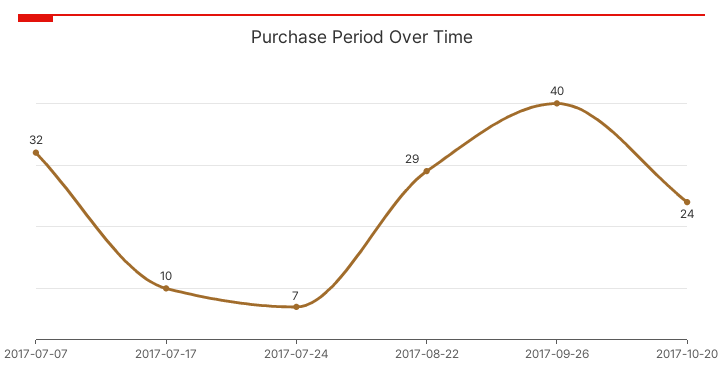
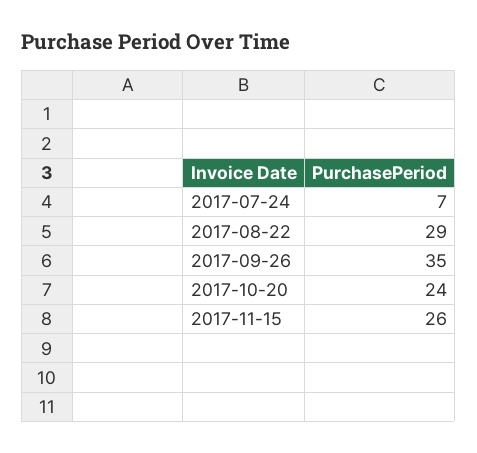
2017-07-07: 32 -> none
2017-07-17: 10 -> none
2017-09-26: 40 -> 35
2017-11-15: none -> 26

